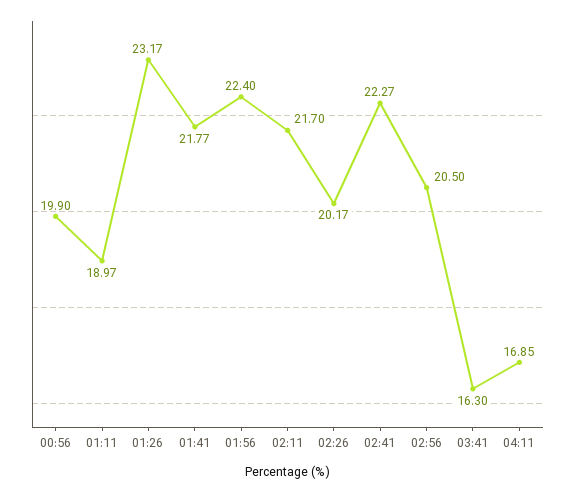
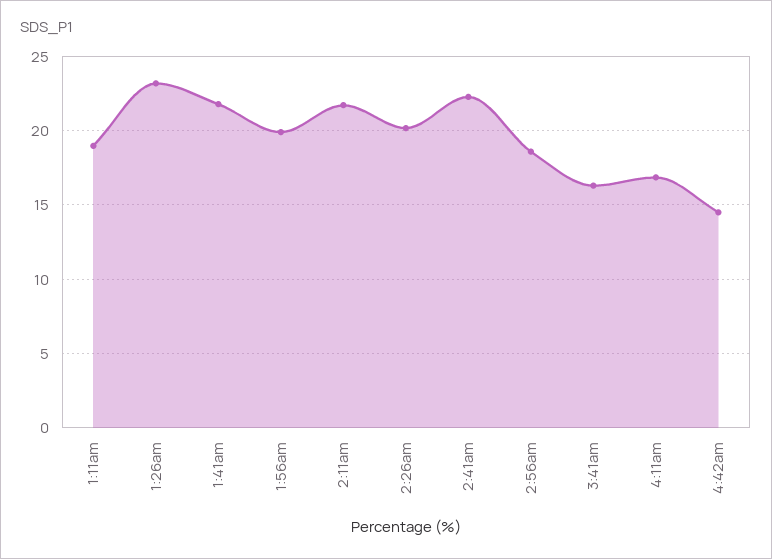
00:56: 19.9 -> none
01:56: 22.4 -> 20
02:56: 20.5 -> 18.5
4:42am: none -> 14.5

